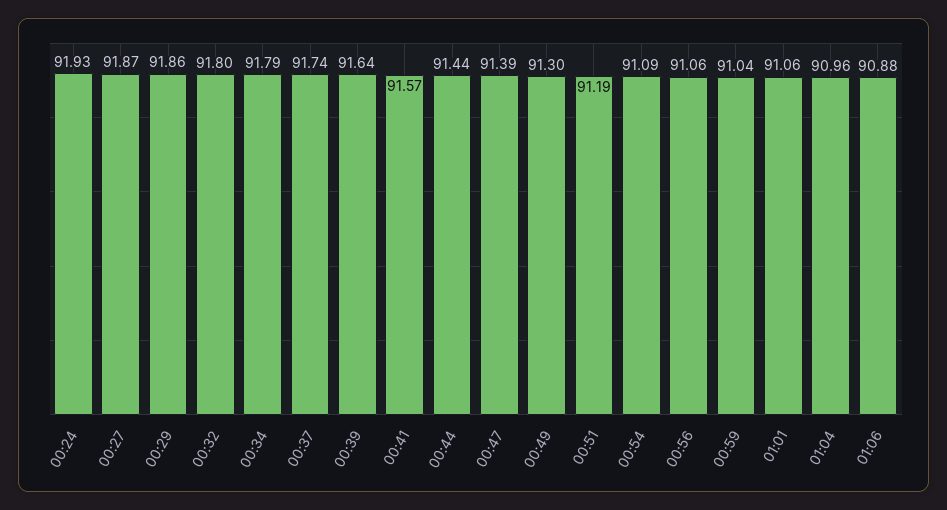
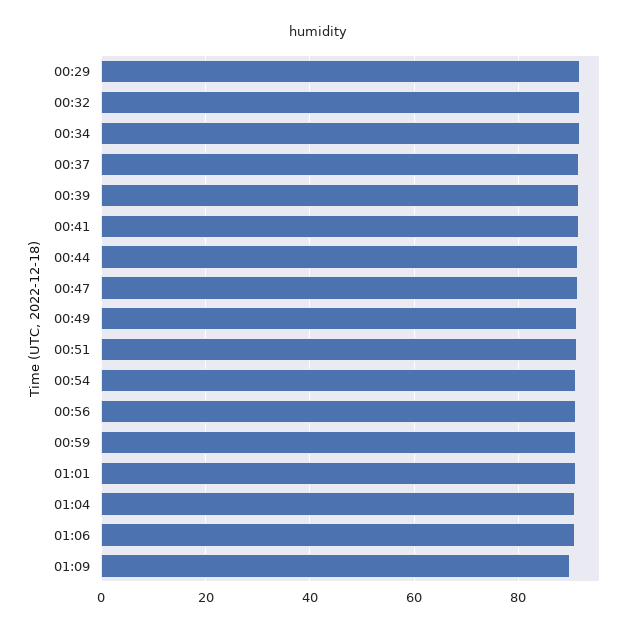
00:24: 91.93 -> none
00:27: 91.87 -> none
01:09: none -> 90

